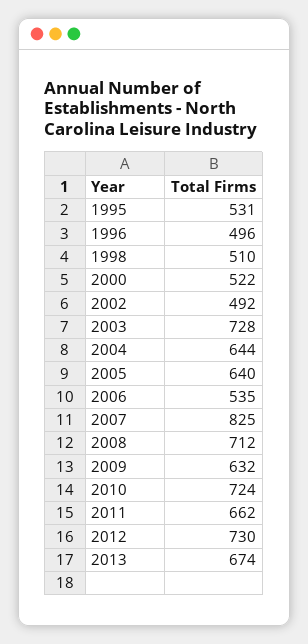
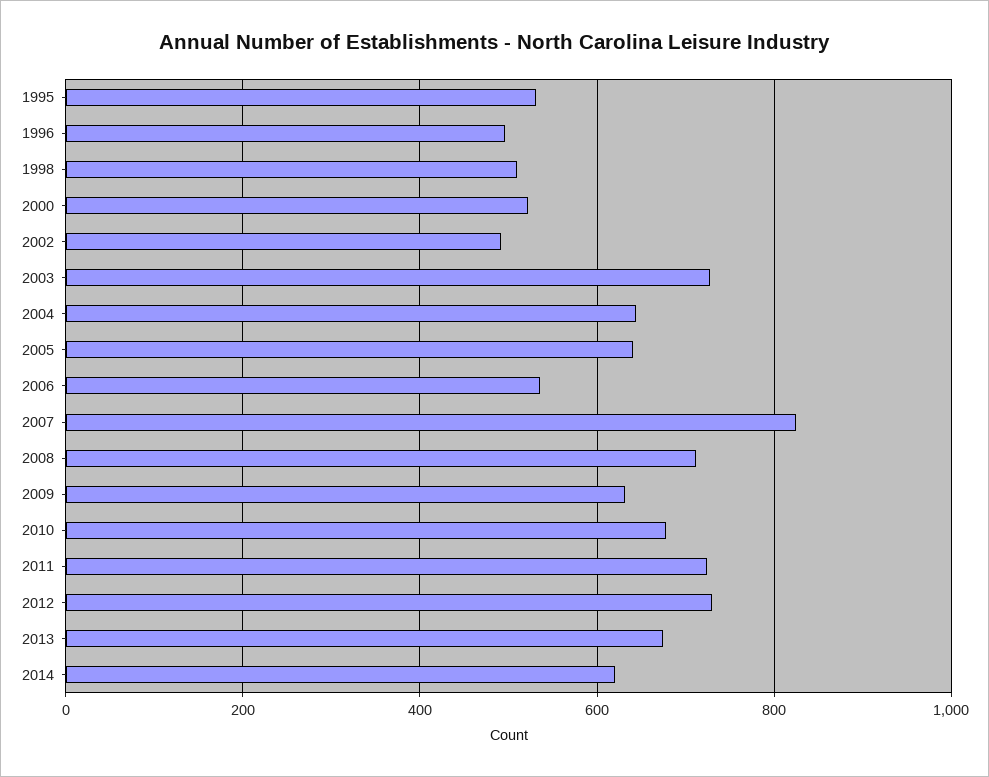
2010: 724 -> 680
2011: 662 -> 720
2014: none -> 620

